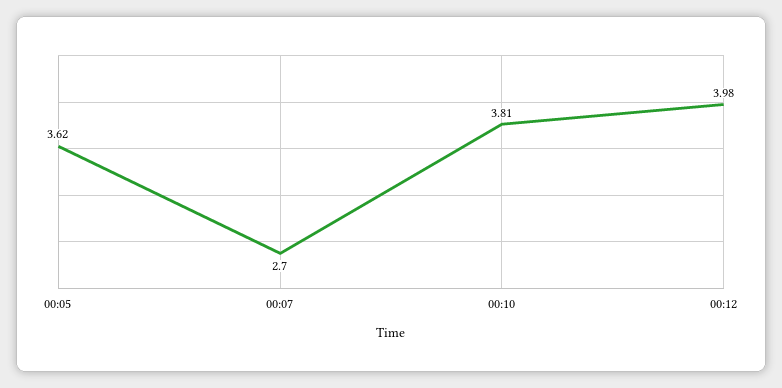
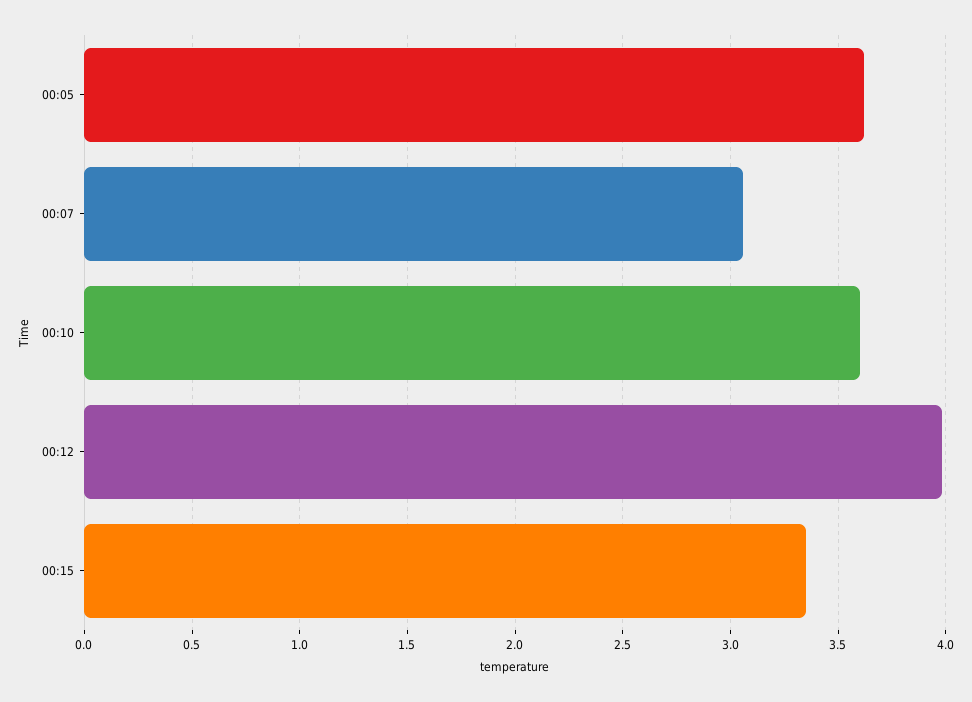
00:07: 2.7 -> 3.05
00:10: 3.81 -> 3.6
00:15: none -> 3.35

